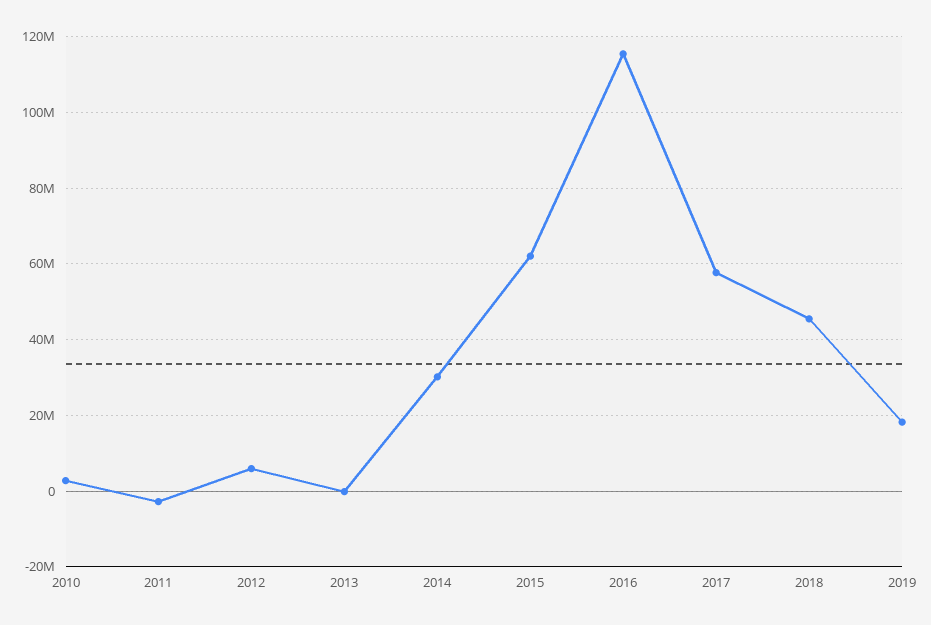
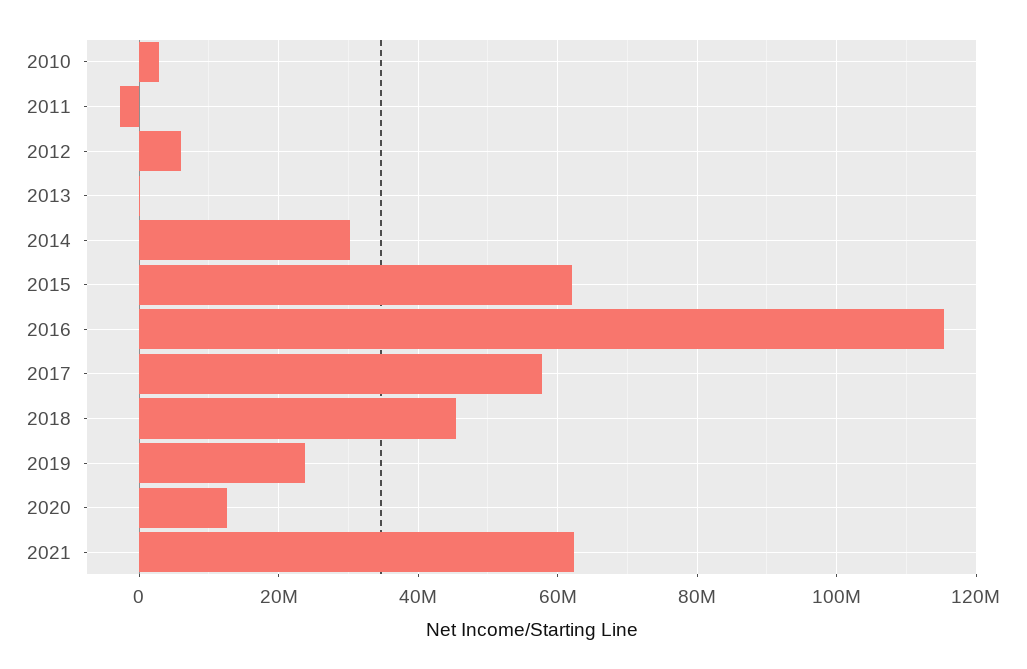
2019: 18000000 -> 24000000
2020: none -> 12000000
2021: none -> 62000000

